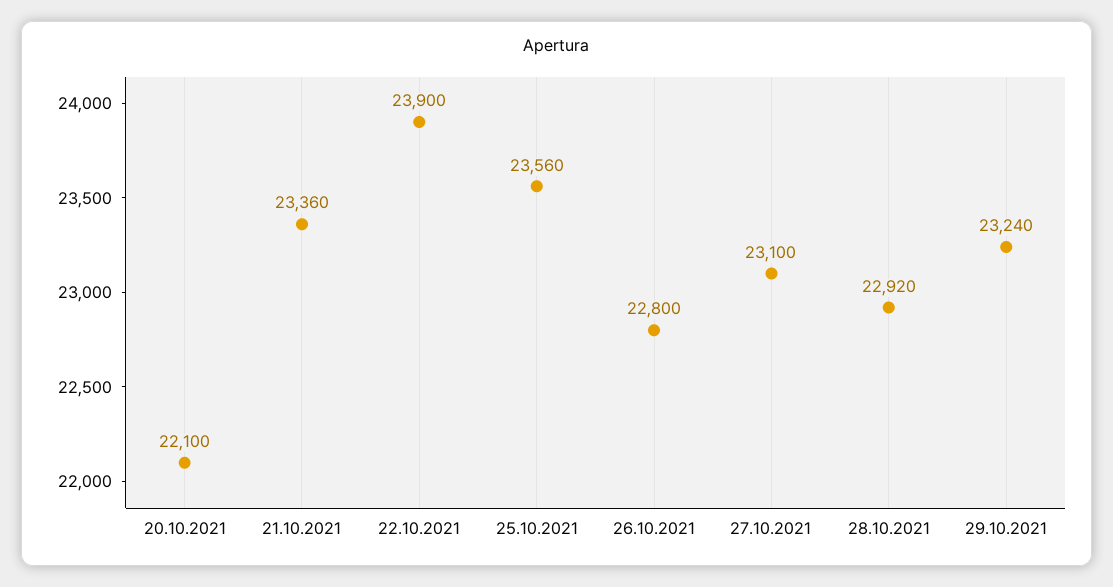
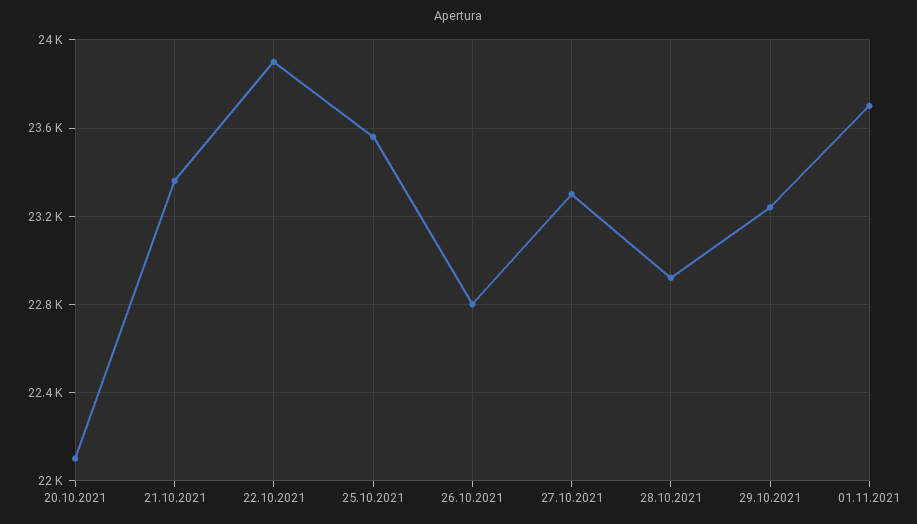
27.10.2021: 23100 -> 23300
01.11.2021: none -> 23700

